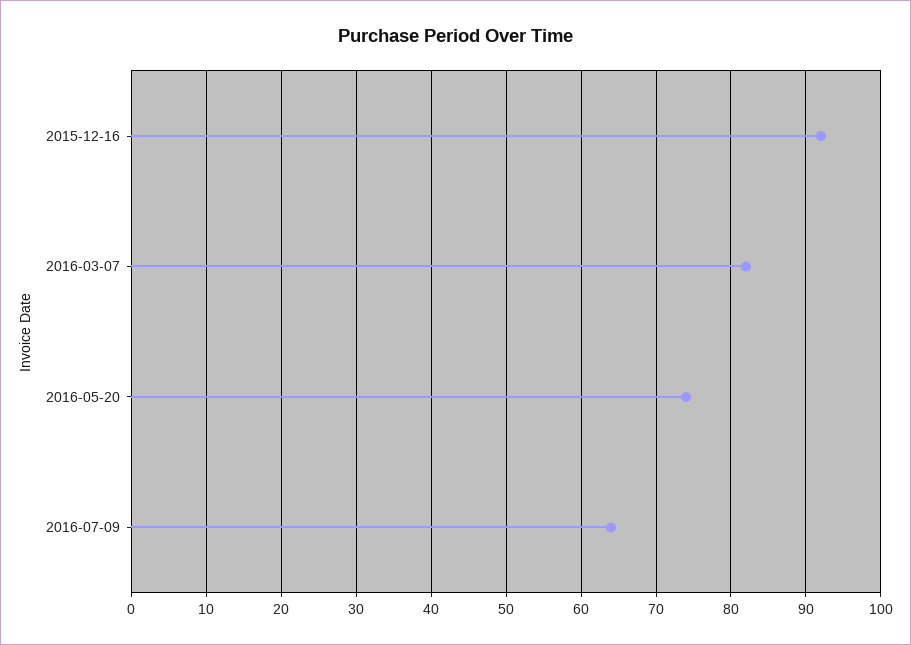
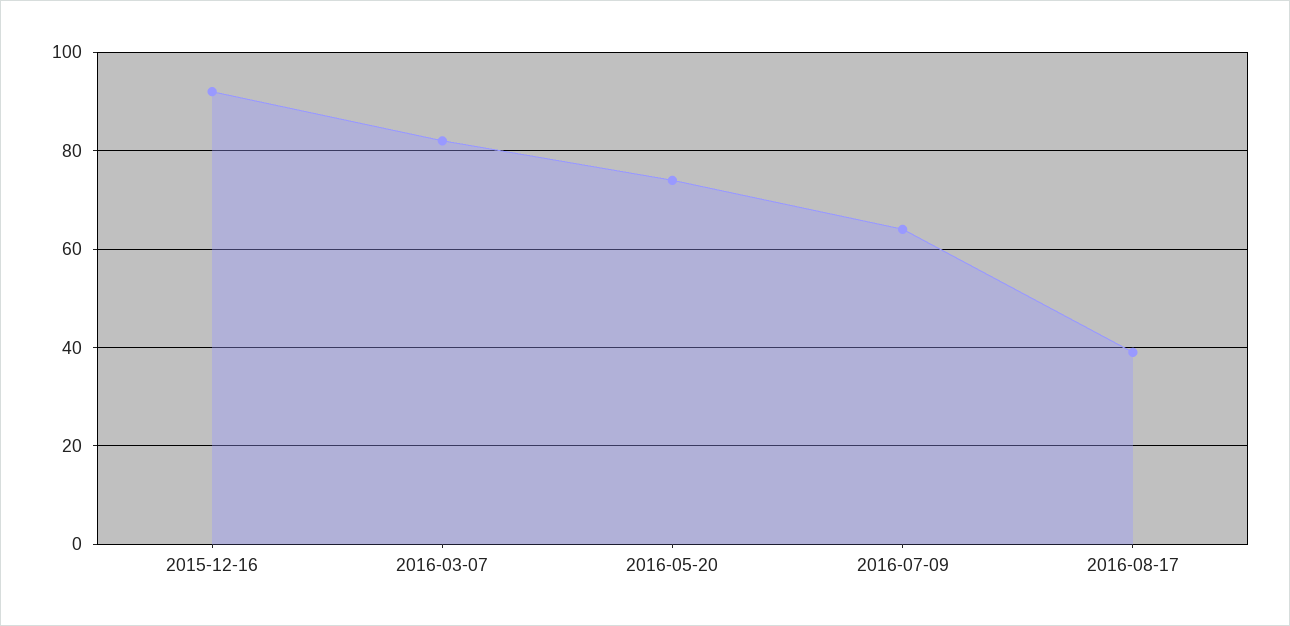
2016-08-17: none -> 40

